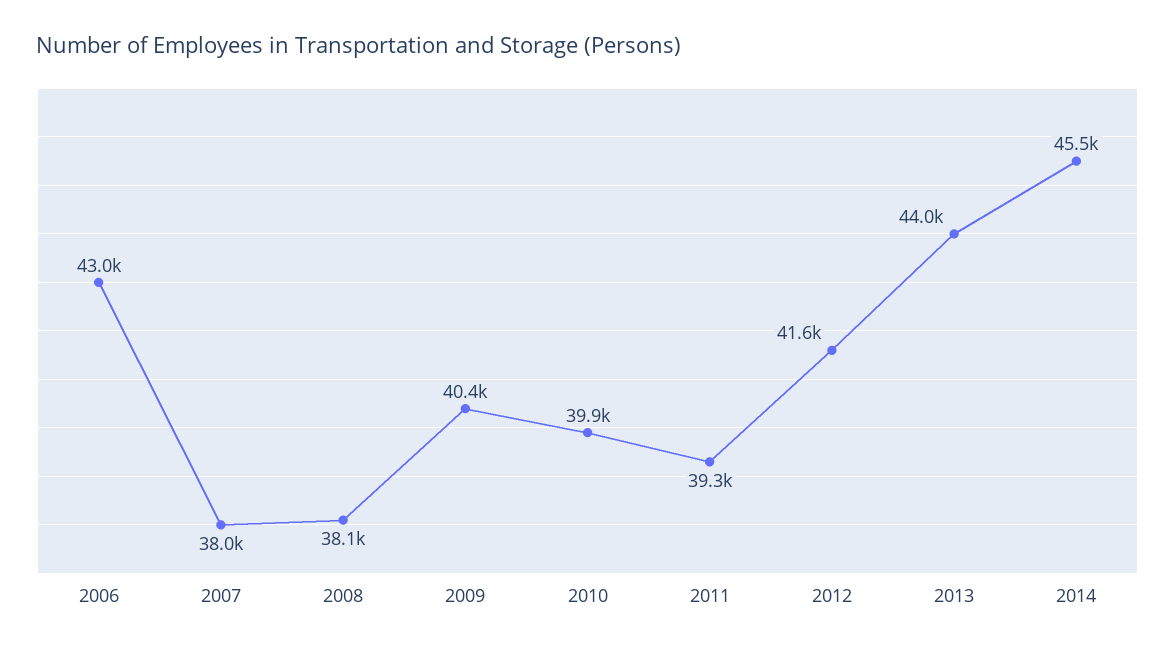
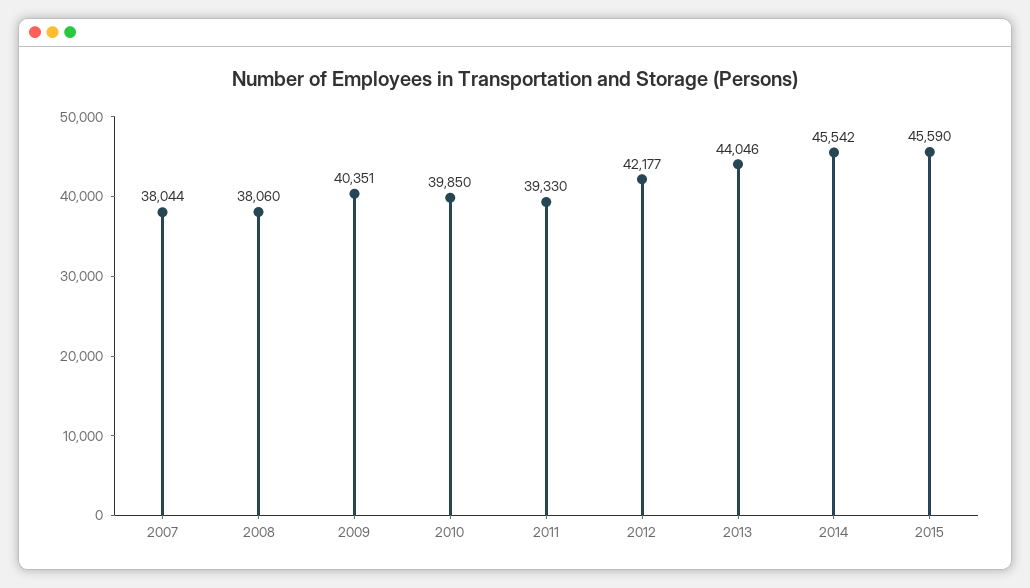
2006: 43000 -> none
2012: 41600 -> 42177
2015: none -> 45590

